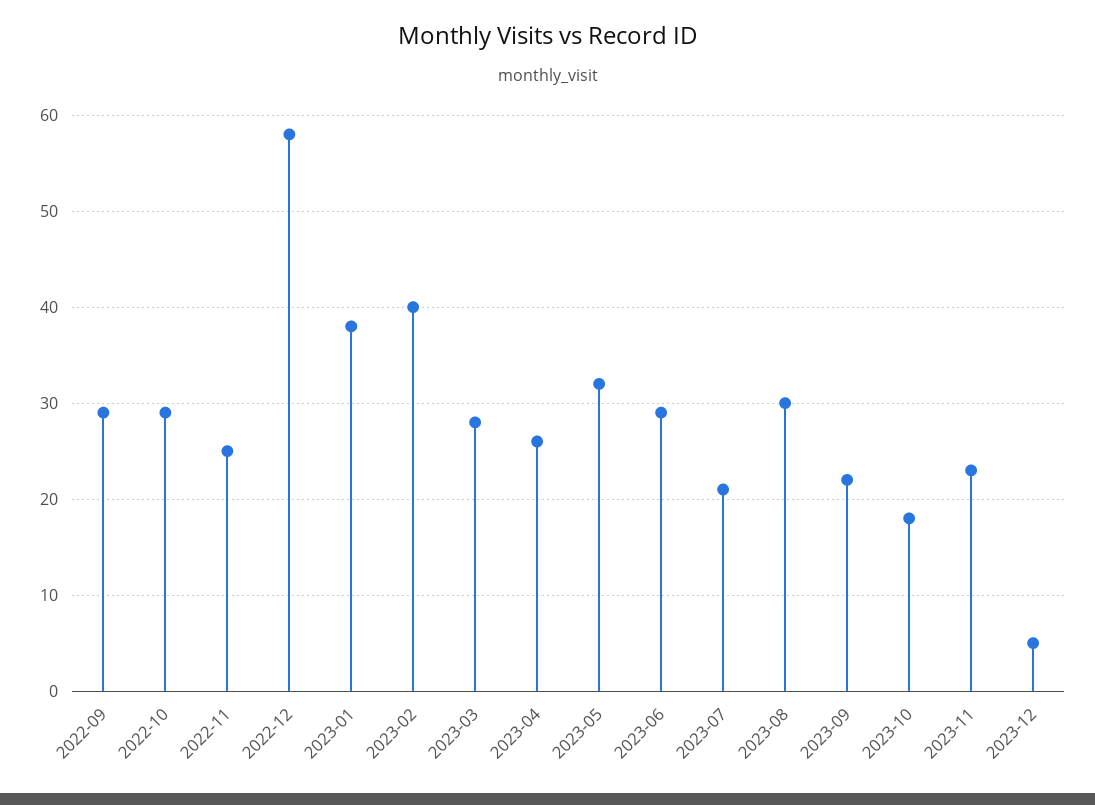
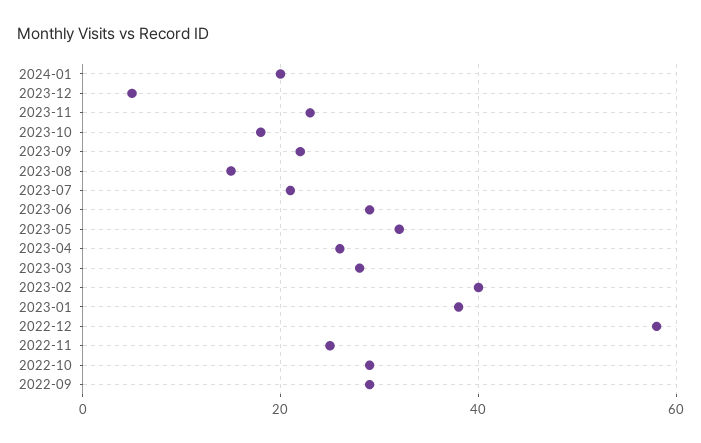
2023-08: 30 -> 15
2024-01: none -> 20

